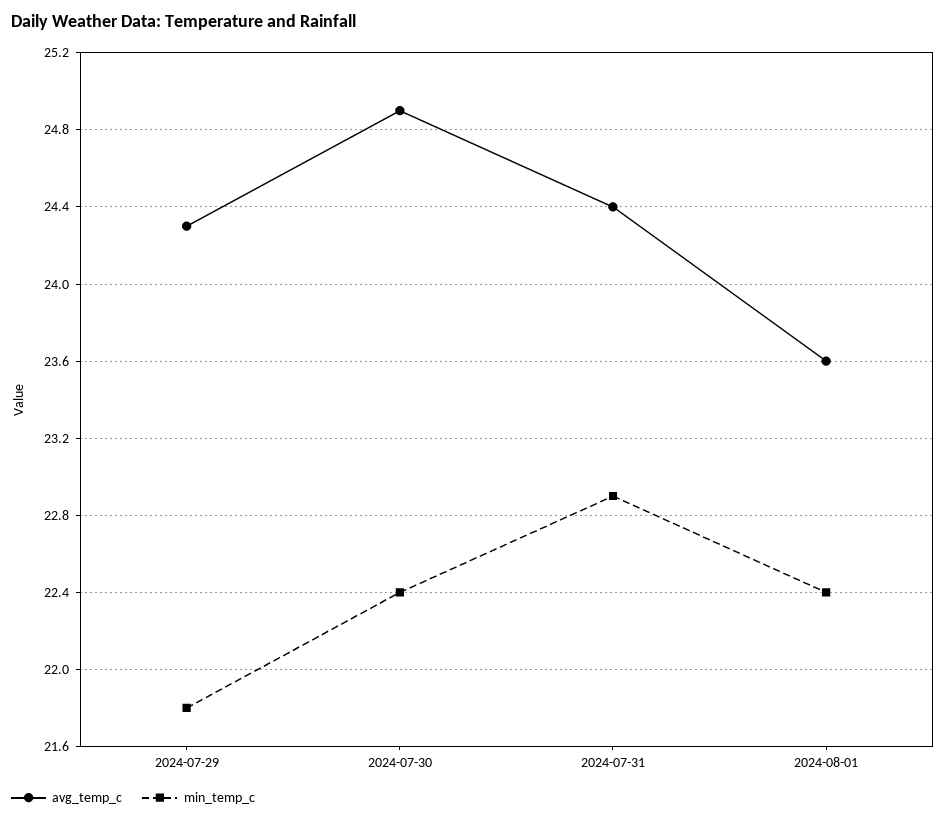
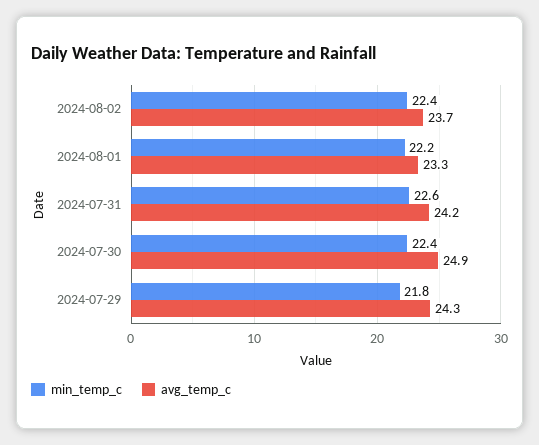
avg_temp_c, 2024-07-31: 24.4 -> 24.2
min_temp_c, 2024-07-31: 22.9 -> 22.6
avg_temp_c, 2024-08-01: 23.6 -> 23.3
min_temp_c, 2024-08-01: 22.4 -> 22.2
min_temp_c, 2024-08-02: none -> 22.4
avg_temp_c, 2024-08-02: none -> 23.7

